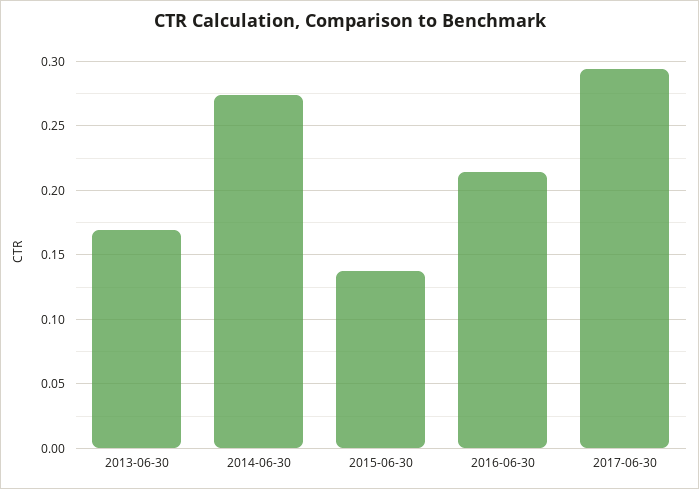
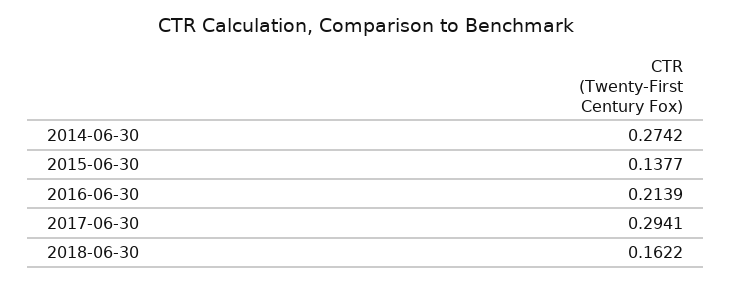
2013-06-30: 0.17 -> none
2018-06-30: none -> 0.1622

